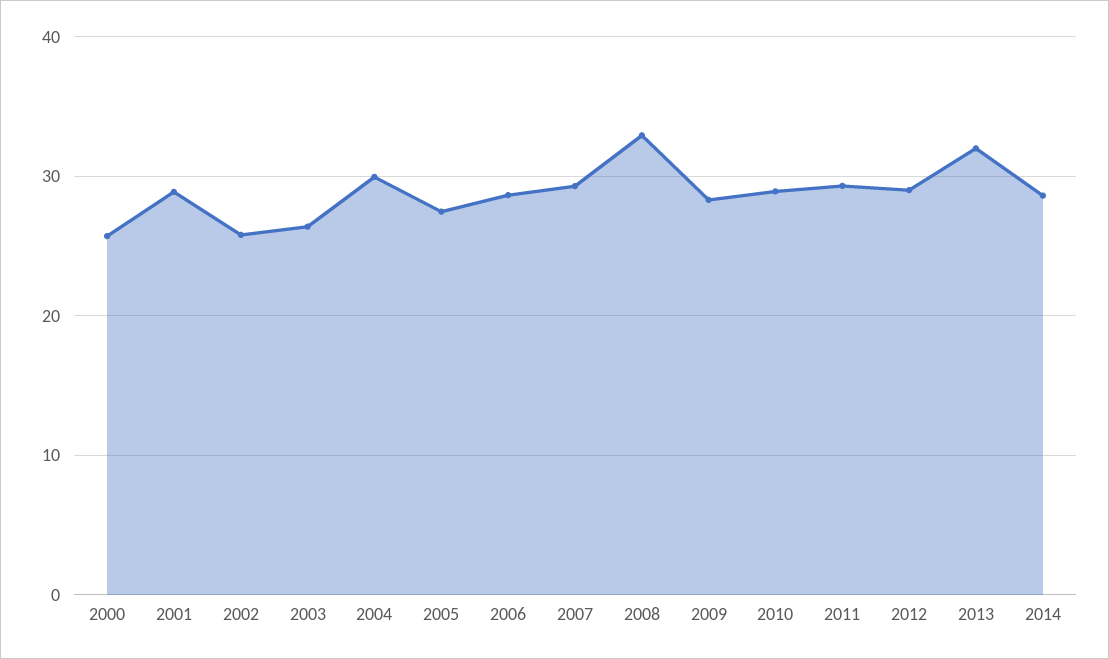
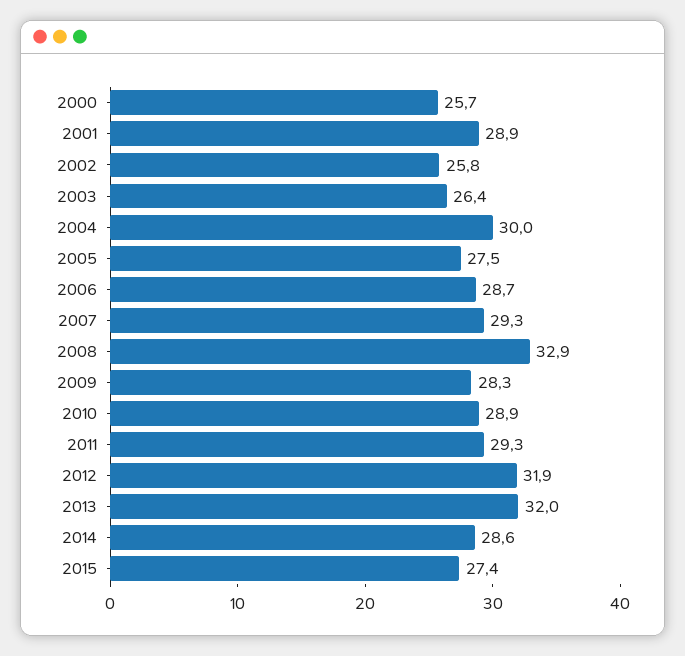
2012: 29 -> 31.9
2015: none -> 27.4

